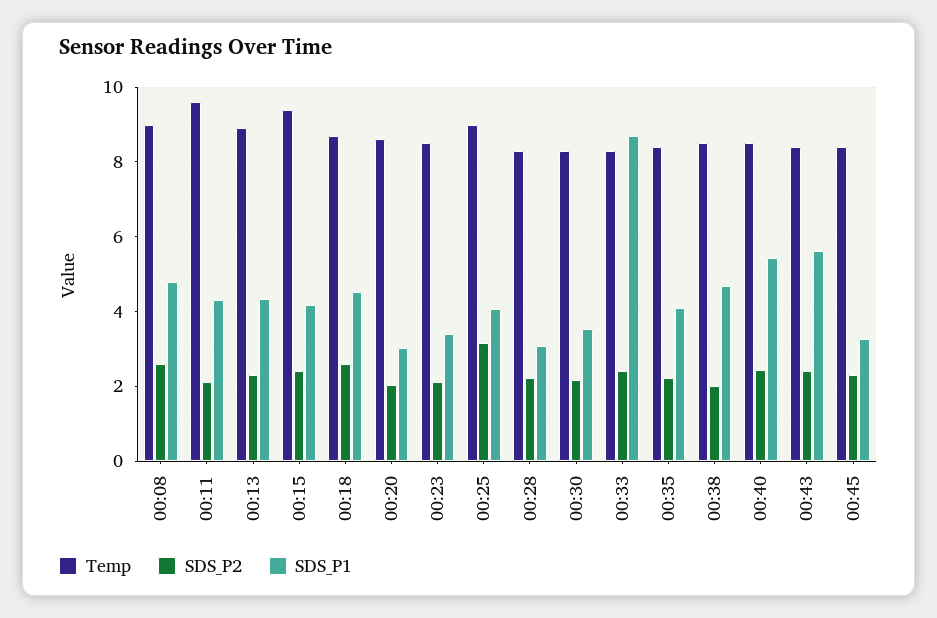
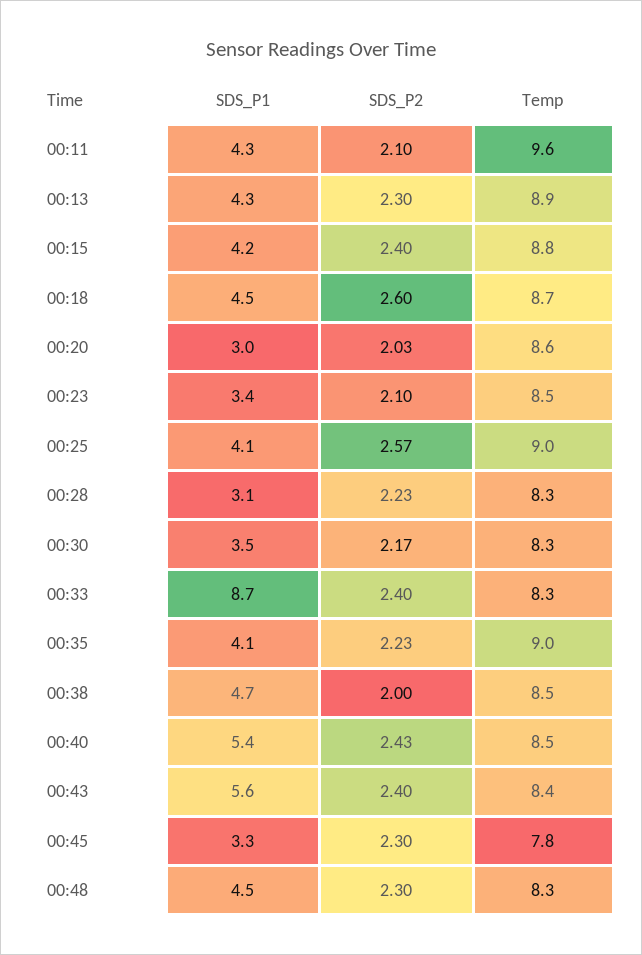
Temp, 00:08: 9 -> none
SDS_P2, 00:08: 2.6 -> none
SDS_P1, 00:08: 4.8 -> none
Temp, 00:15: 9.4 -> 8.8
SDS_P2, 00:25: 3.2 -> 2.57
Temp, 00:35: 8.4 -> 9
Temp, 00:45: 8.4 -> 7.8
SDS_P1, 00:48: none -> 4.5
SDS_P2, 00:48: none -> 2.3
Temp, 00:48: none -> 8.3

